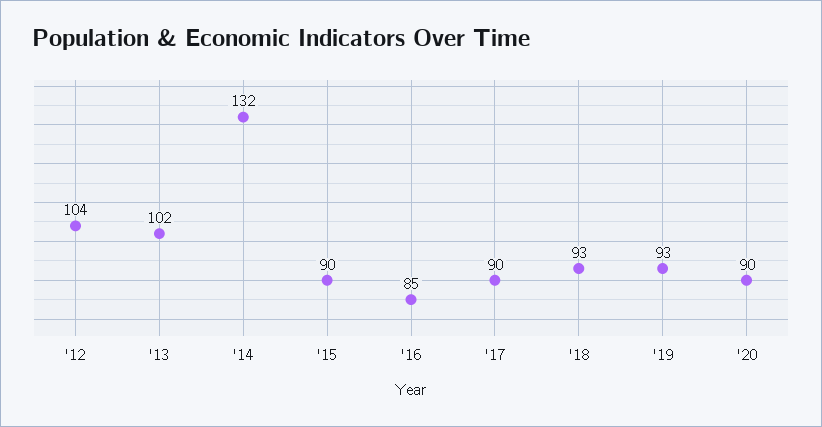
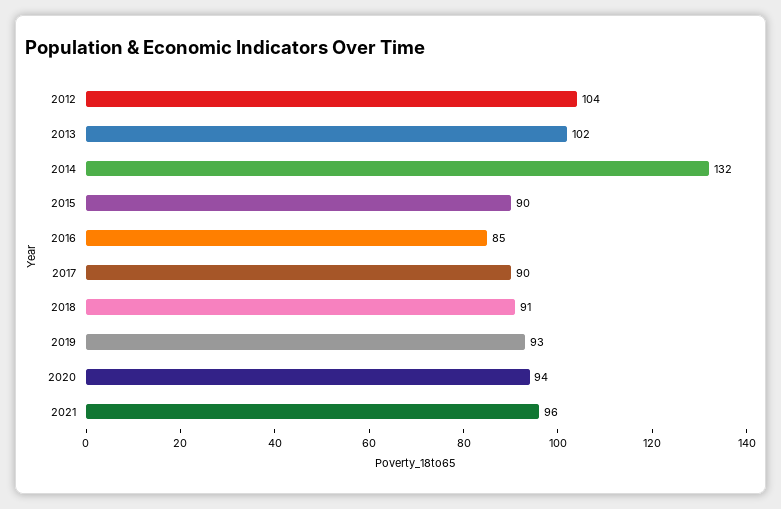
'18: 93 -> 91
'20: 90 -> 94
2021: none -> 96

